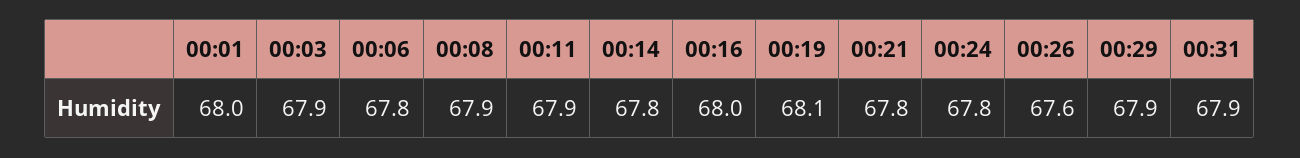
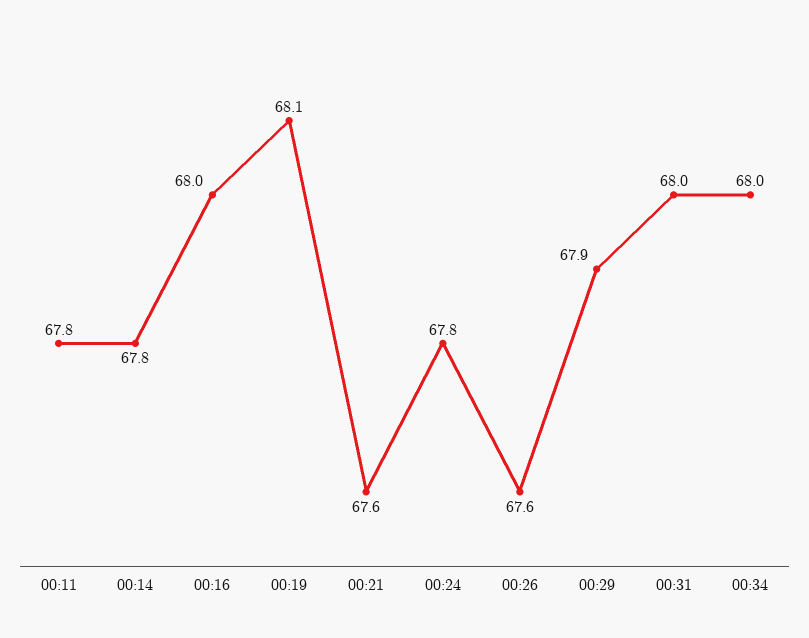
00:01: 68 -> none
00:03: 67.9 -> none
00:06: 67.8 -> none
00:08: 67.9 -> none
00:11: 67.9 -> 67.8
00:21: 67.8 -> 67.6
00:31: 67.9 -> 68
00:34: none -> 68

